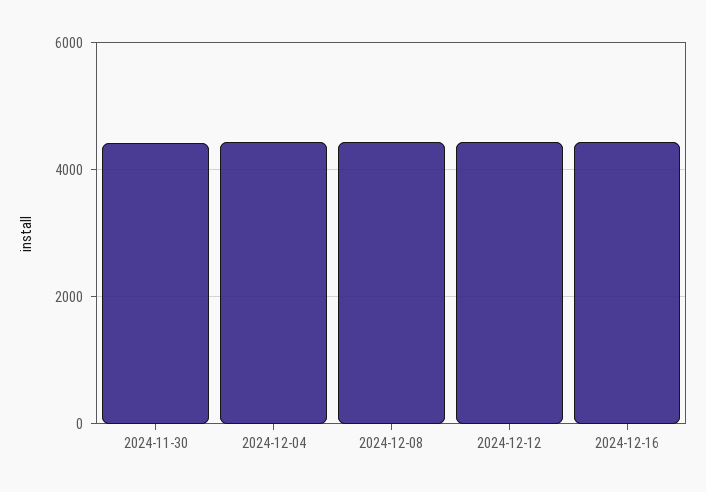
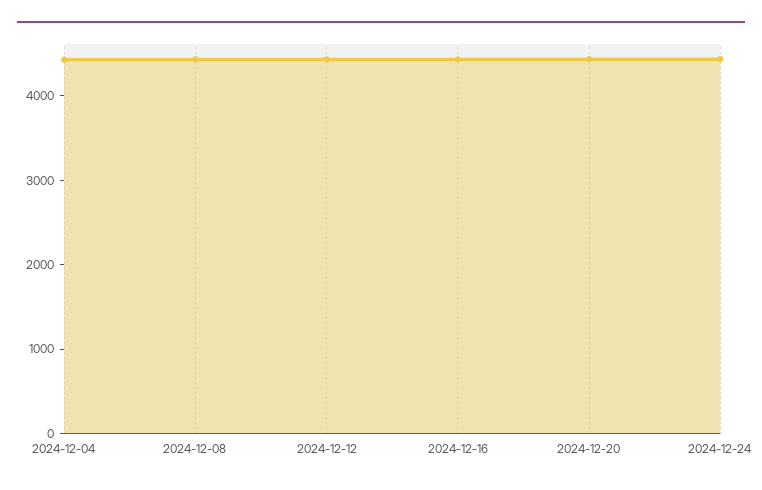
2024-11-30: 4400 -> none
2024-12-20: none -> 4400
2024-12-24: none -> 4400

